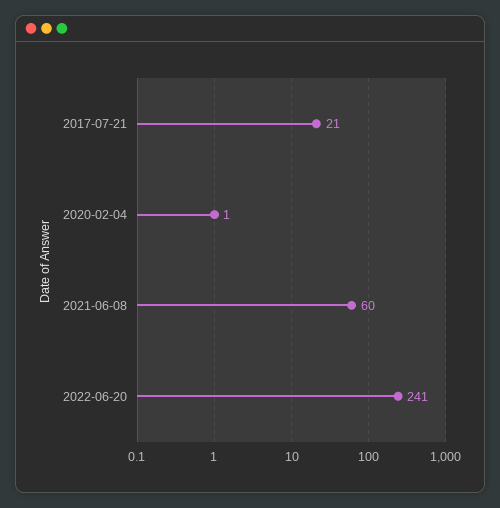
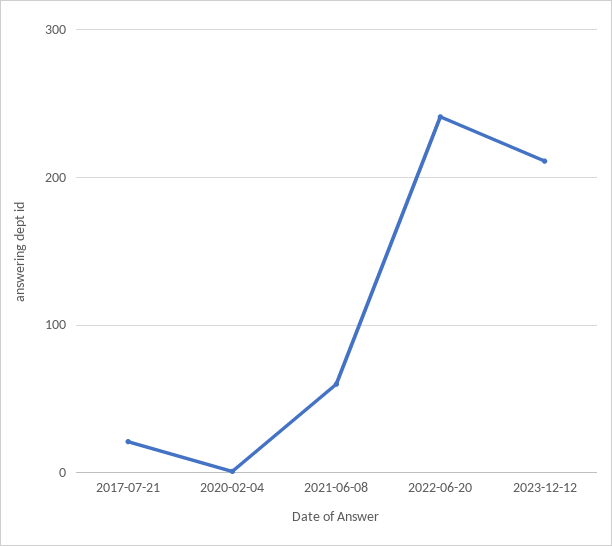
2023-12-12: none -> 210

